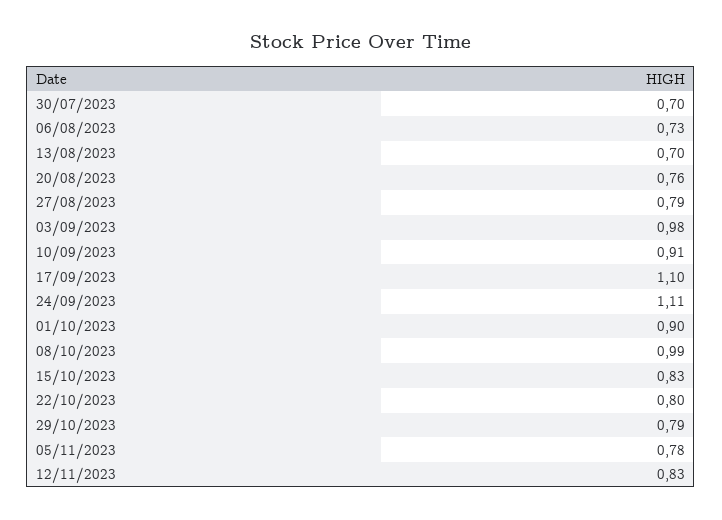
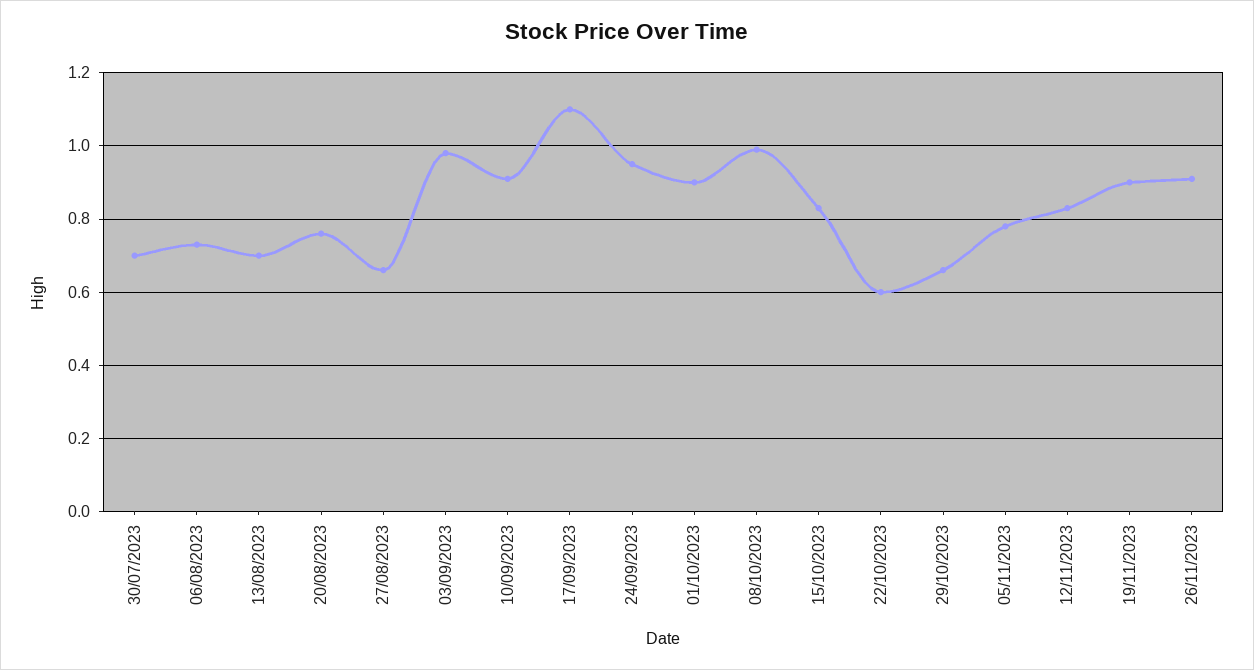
27/08/2023: 0.79 -> 0.65
24/09/2023: 1.11 -> 0.95
22/10/2023: 0.8 -> 0.6
29/10/2023: 0.79 -> 0.65
19/11/2023: none -> 0.9
26/11/2023: none -> 0.9

